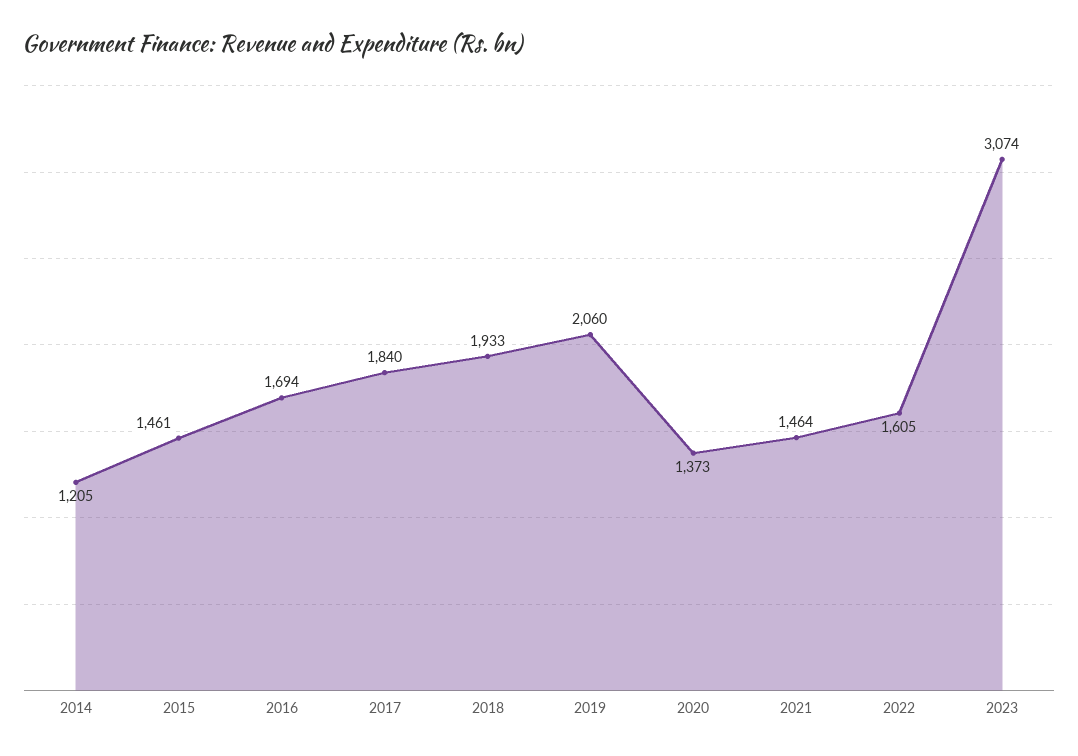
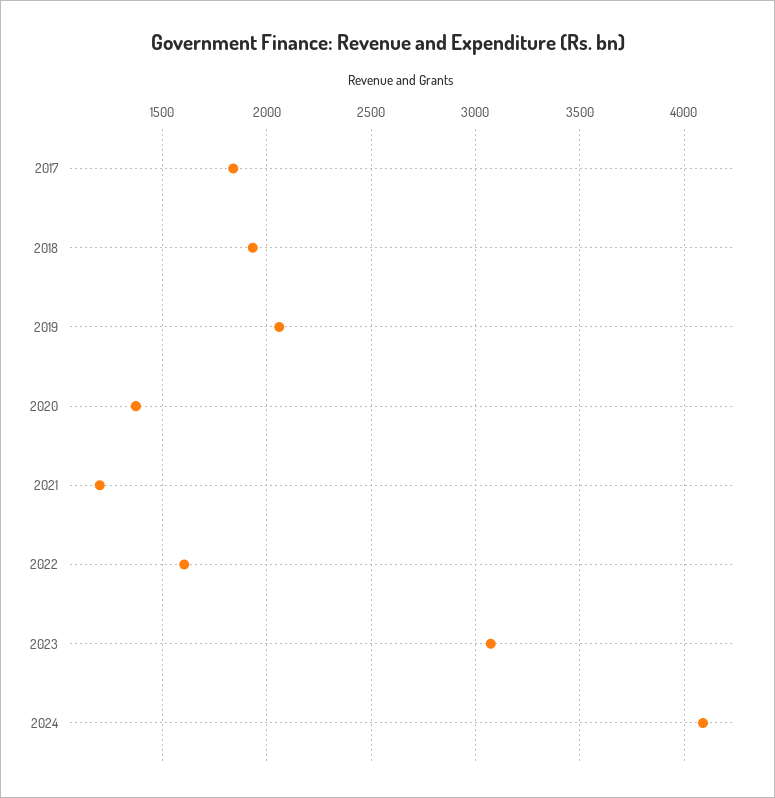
2014: 1205 -> none
2015: 1461 -> none
2016: 1694 -> none
2021: 1464 -> 1200
2024: none -> 4100

